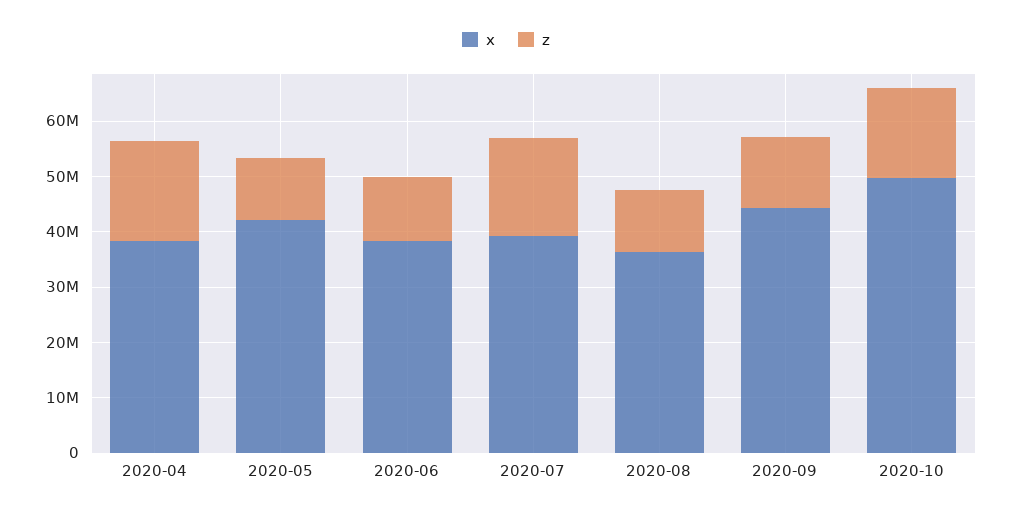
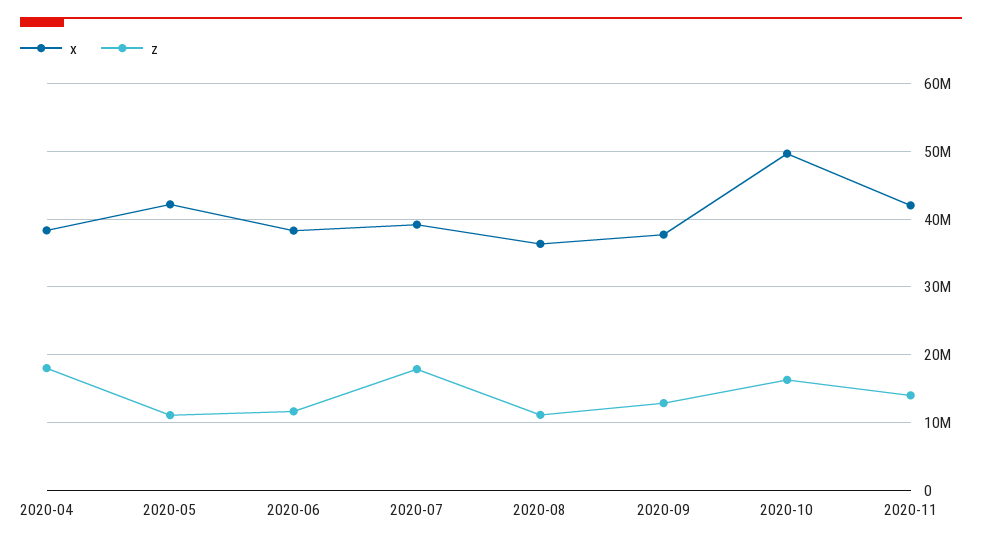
x, 2020-09: 44000000 -> 38000000
x, 2020-11: none -> 42000000
z, 2020-11: none -> 14000000

